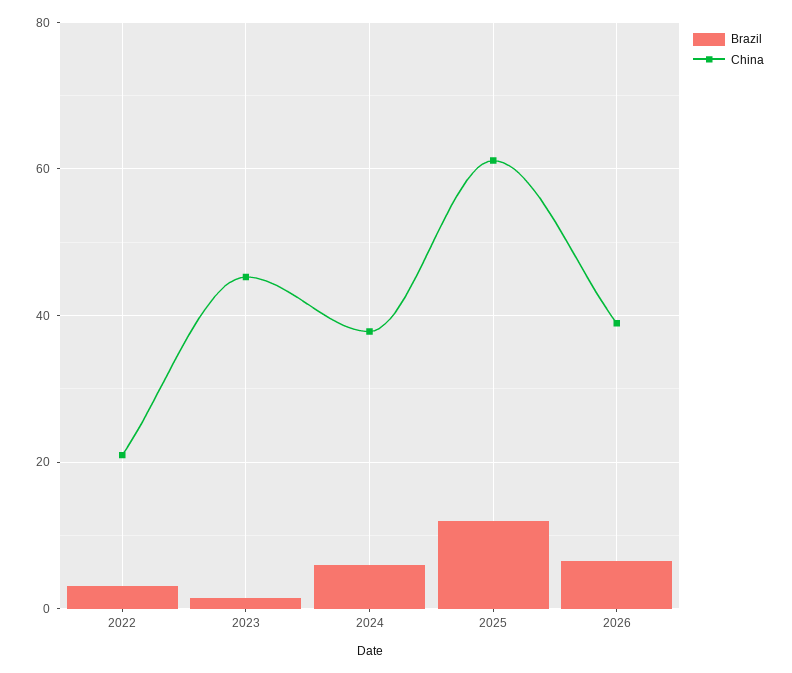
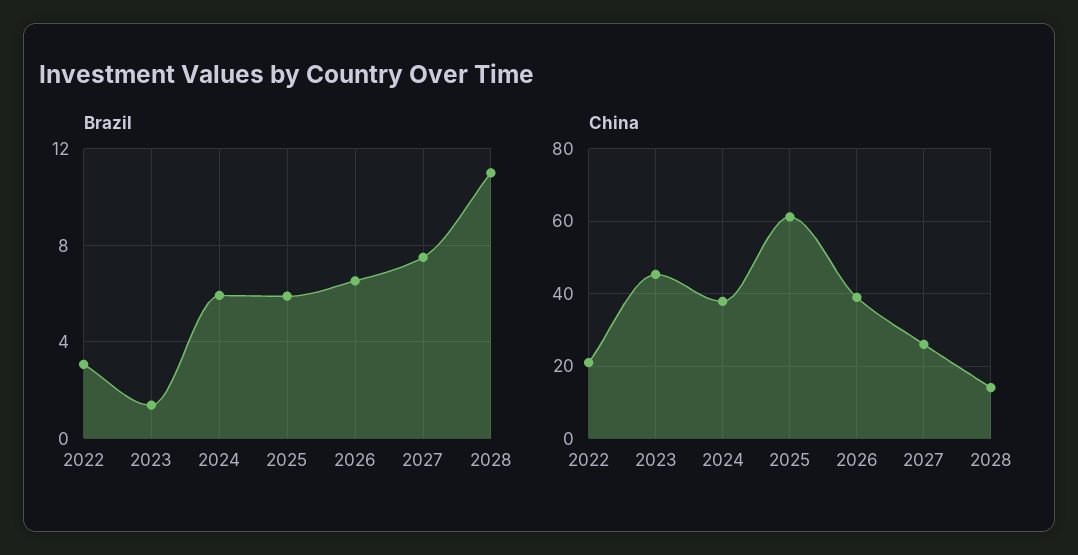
Brazil, 2025: 12 -> 6
Brazil, 2027: none -> 7.5
Brazil, 2028: none -> 11
China, 2027: none -> 26
China, 2028: none -> 14

